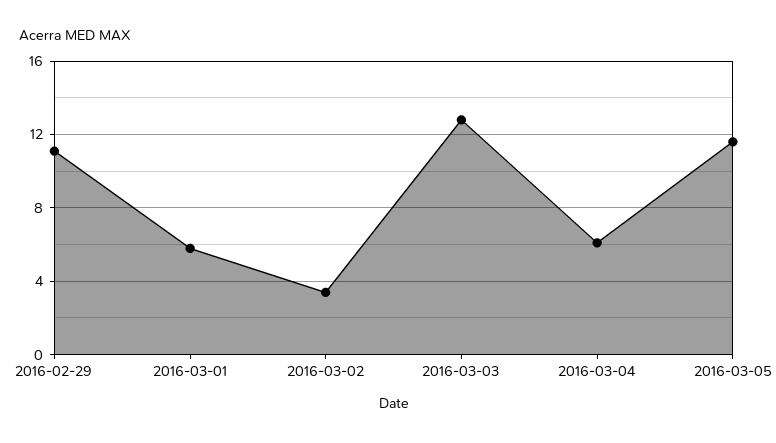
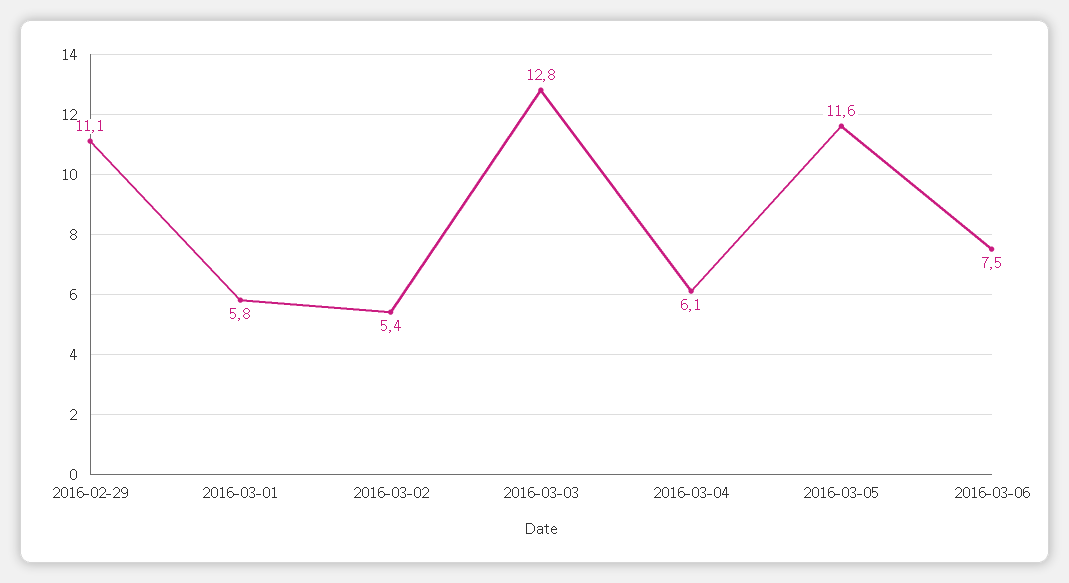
2016-03-02: 3.5 -> 5.4
2016-03-06: none -> 7.5

